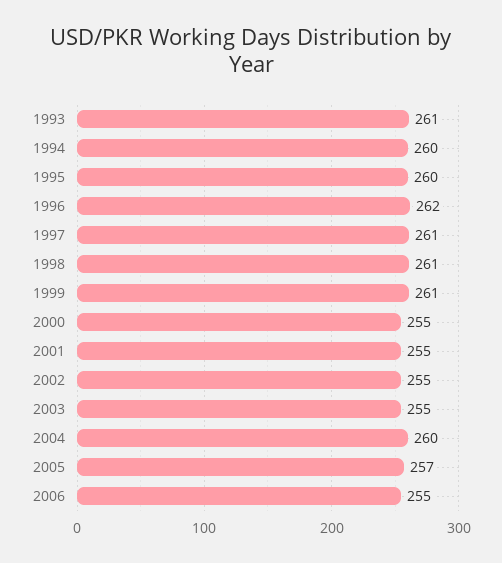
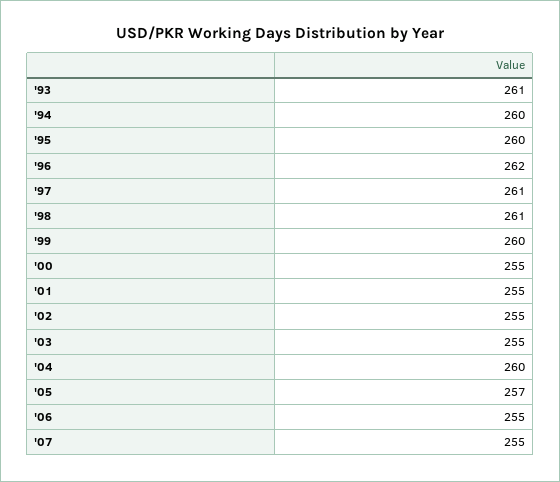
1999: 261 -> 260
'07: none -> 255

